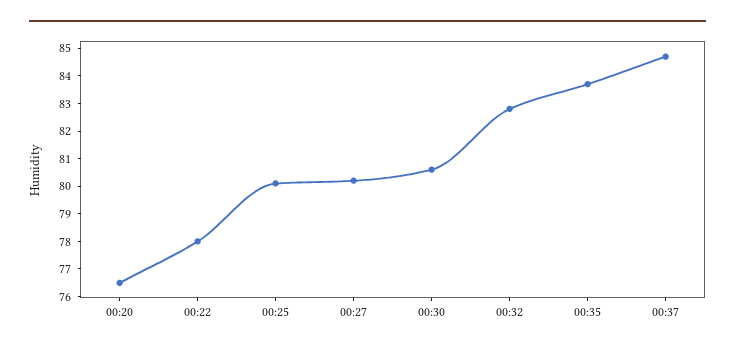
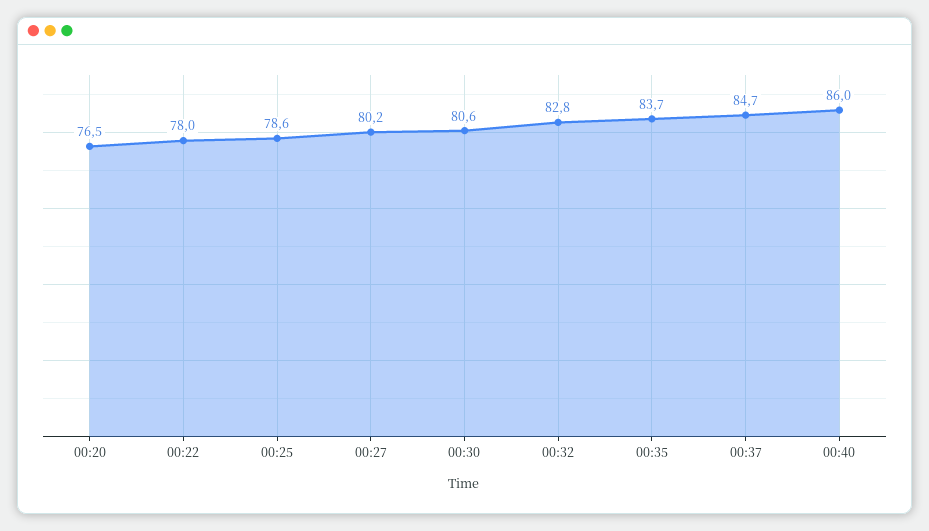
00:25: 80 -> 78.6
00:40: none -> 86

